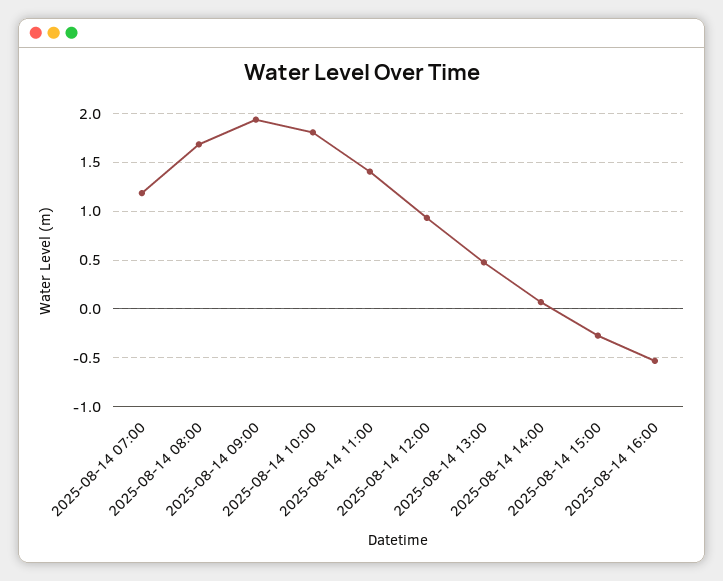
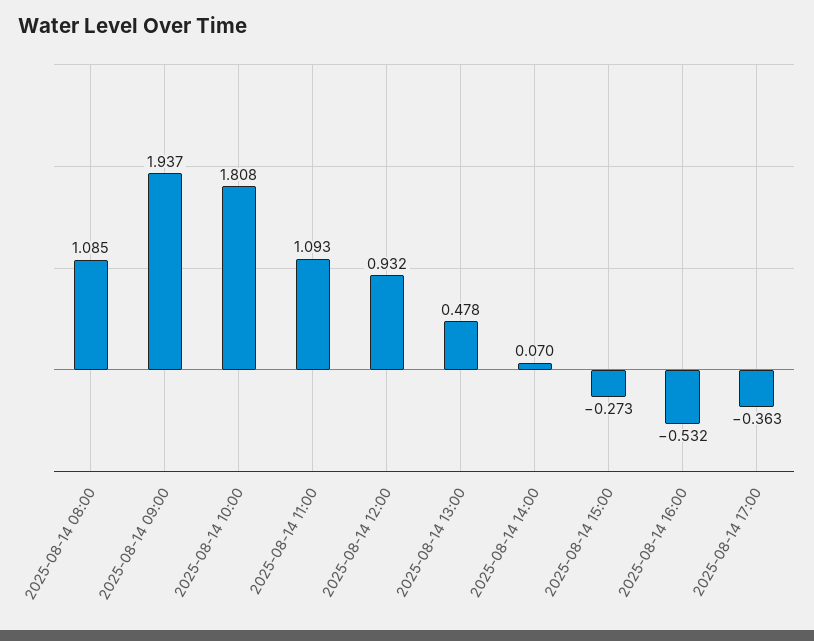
2025-08-14 07:00: 1.2 -> none
2025-08-14 08:00: 1.7 -> 1.085
2025-08-14 11:00: 1.4 -> 1.093
2025-08-14 17:00: none -> -0.363

